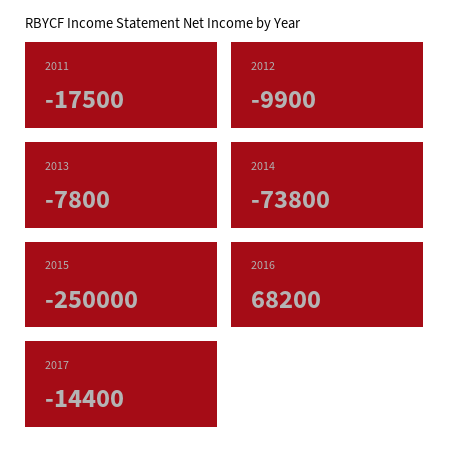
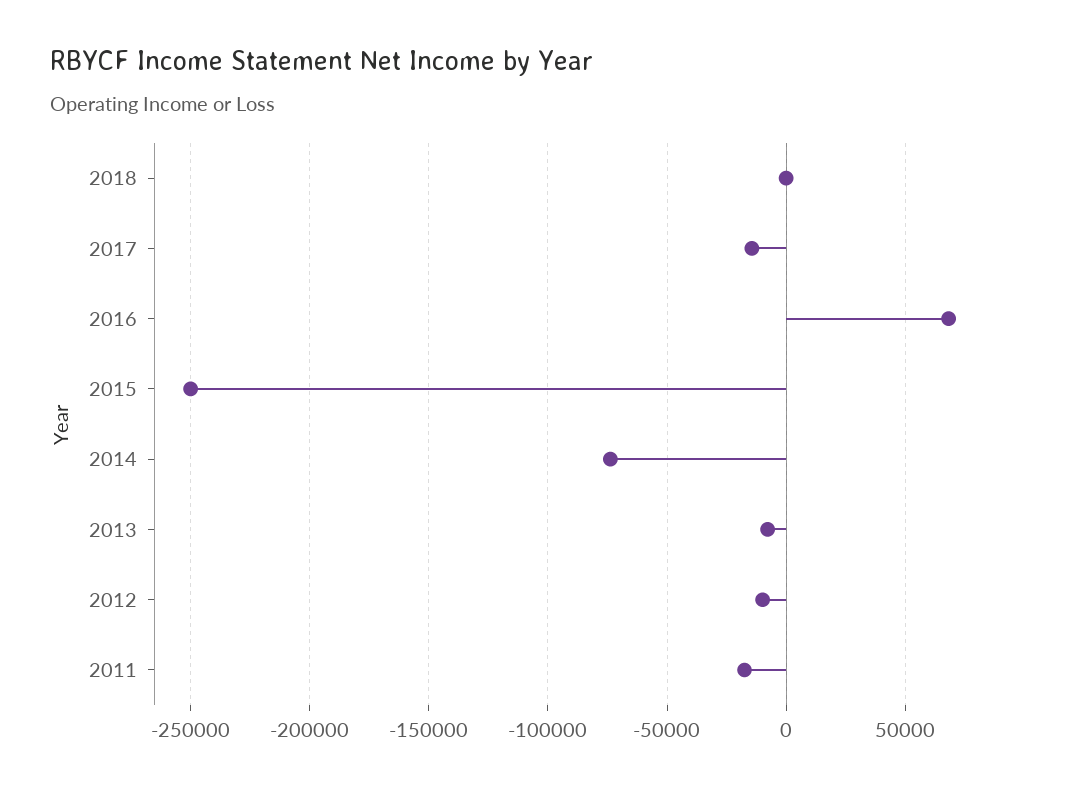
2018: none -> 0

